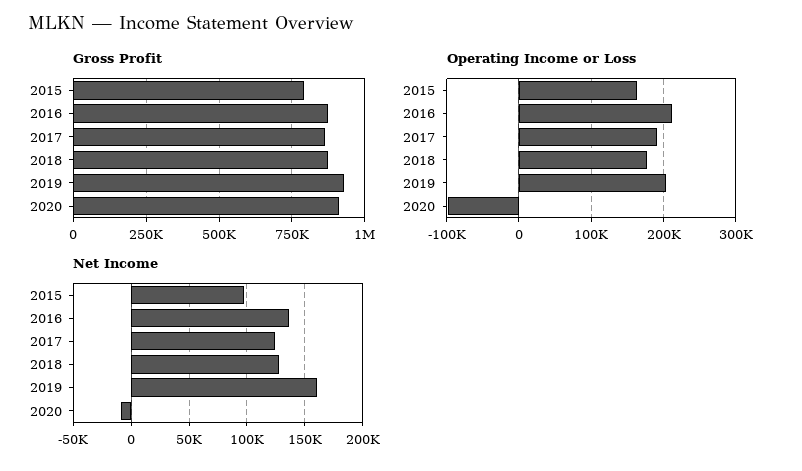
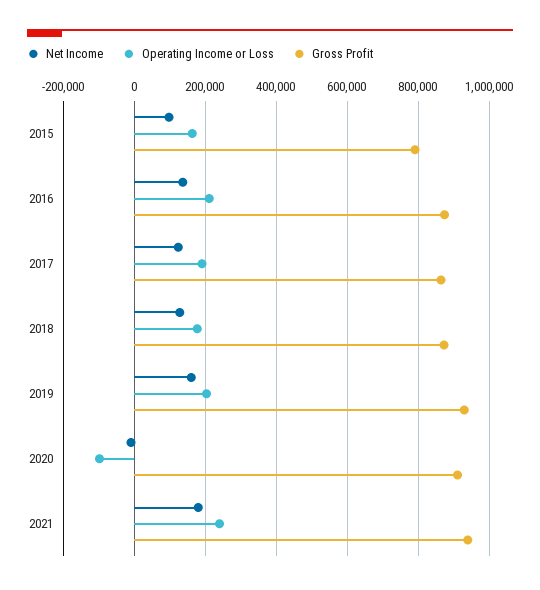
Net Income, 2021: none -> 180000
Operating Income or Loss, 2021: none -> 240000
Gross Profit, 2021: none -> 940000

